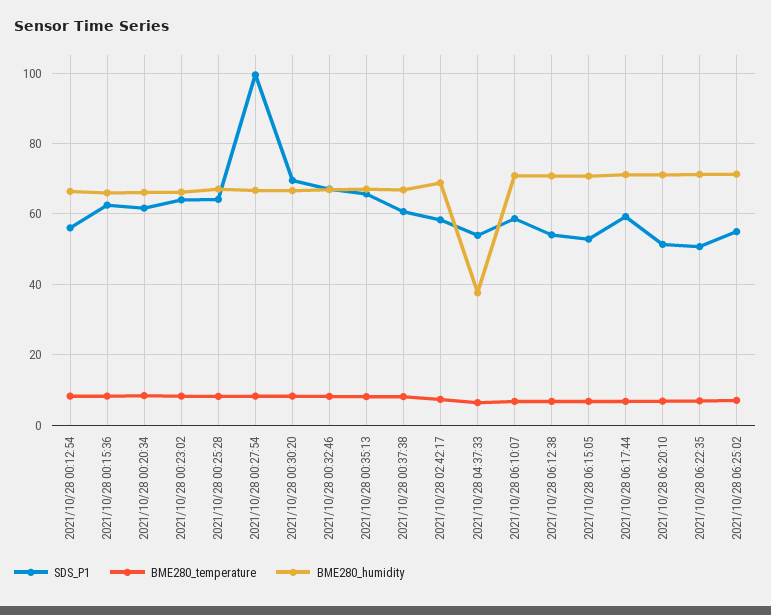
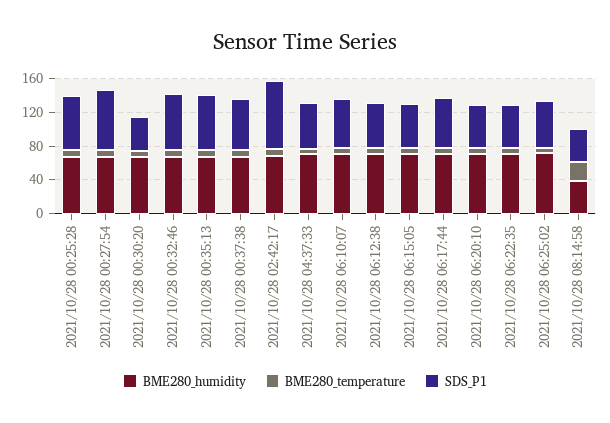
SDS_P1, 2021/10/28 00:12:54: 56 -> none
BME280_temperature, 2021/10/28 00:12:54: 8 -> none
BME280_humidity, 2021/10/28 00:12:54: 66 -> none
SDS_P1, 2021/10/28 00:15:36: 62 -> none
BME280_temperature, 2021/10/28 00:15:36: 8 -> none
BME280_humidity, 2021/10/28 00:15:36: 66 -> none
SDS_P1, 2021/10/28 00:20:34: 62 -> none
BME280_temperature, 2021/10/28 00:20:34: 8 -> none
BME280_humidity, 2021/10/28 00:20:34: 66 -> none
SDS_P1, 2021/10/28 00:23:02: 64 -> none
BME280_temperature, 2021/10/28 00:23:02: 8 -> none
BME280_humidity, 2021/10/28 00:23:02: 66 -> none
SDS_P1, 2021/10/28 00:27:54: 100 -> 70
SDS_P1, 2021/10/28 00:30:20: 70 -> 40
SDS_P1, 2021/10/28 02:42:17: 58 -> 80
BME280_humidity, 2021/10/28 04:37:33: 38 -> 70
BME280_humidity, 2021/10/28 08:14:58: none -> 40
BME280_temperature, 2021/10/28 08:14:58: none -> 20
SDS_P1, 2021/10/28 08:14:58: none -> 40

